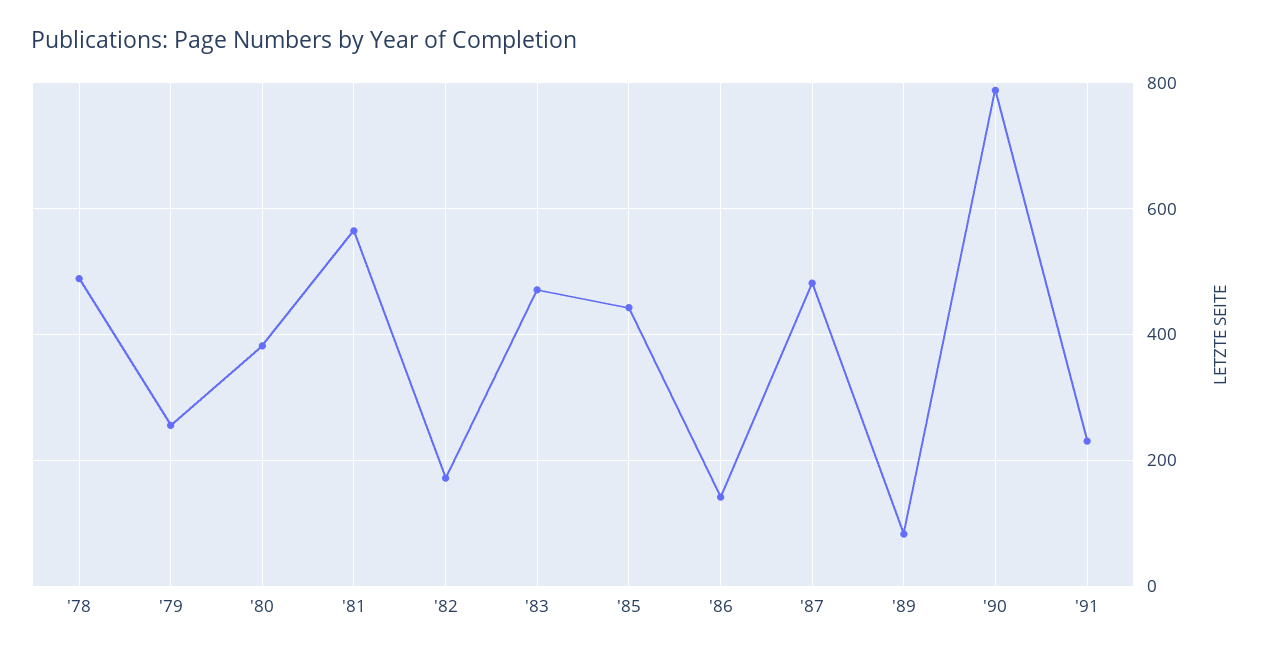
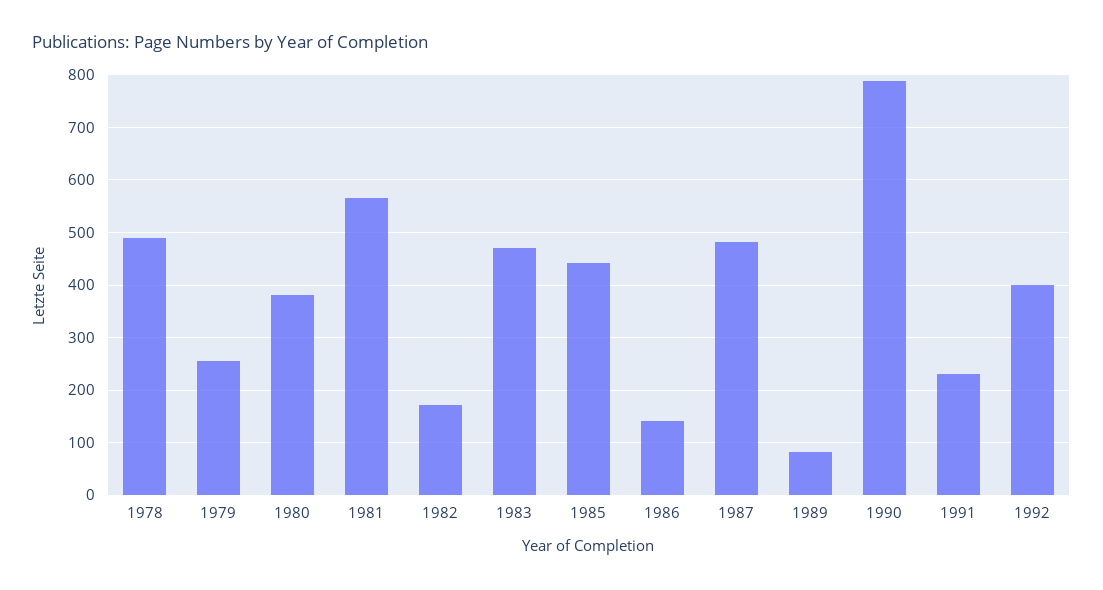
1992: none -> 400

